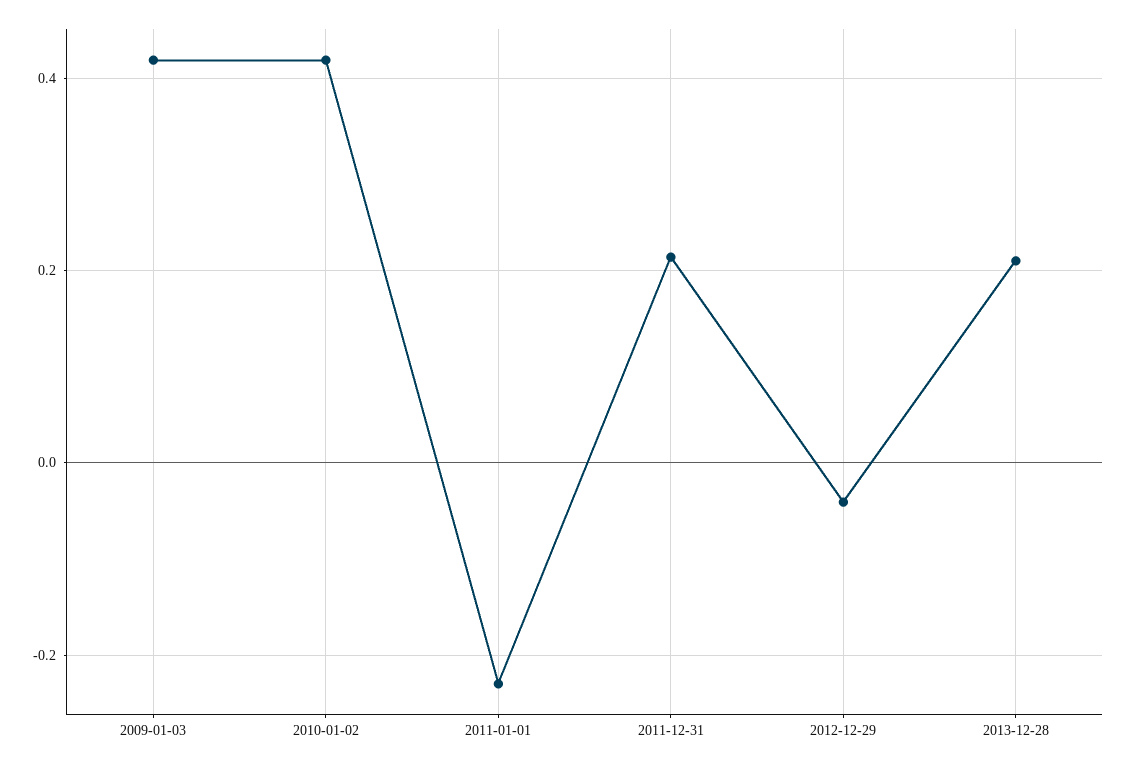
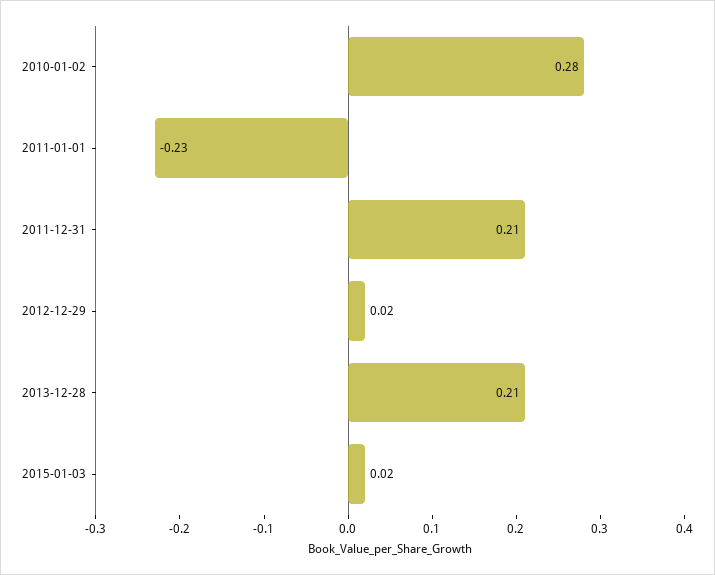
2009-01-03: 0.42 -> none
2010-01-02: 0.42 -> 0.28
2012-12-29: -0.04 -> 0.02
2015-01-03: none -> 0.02

